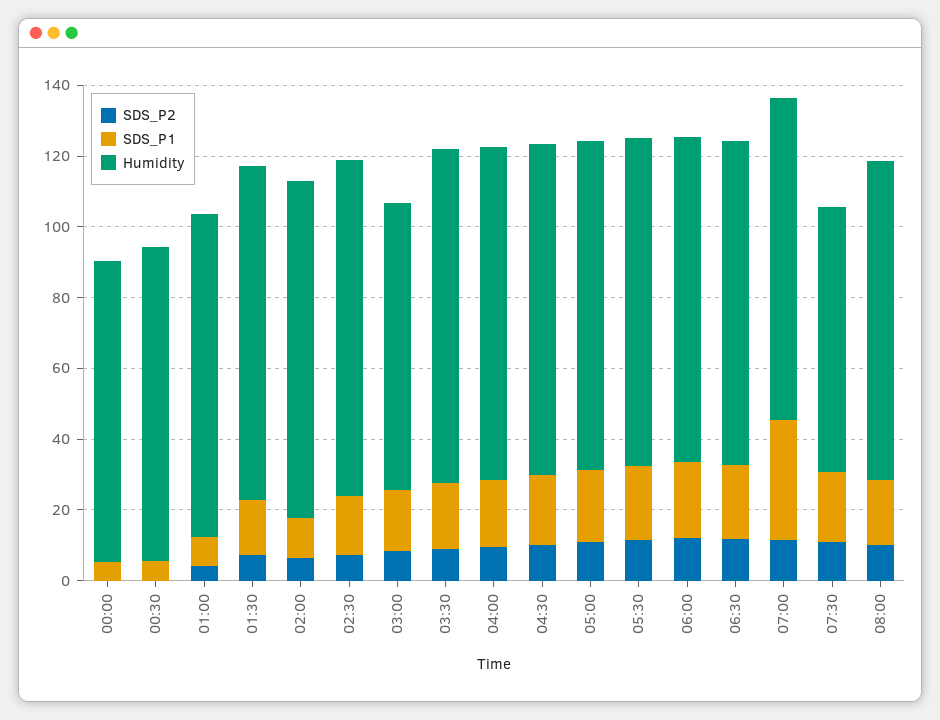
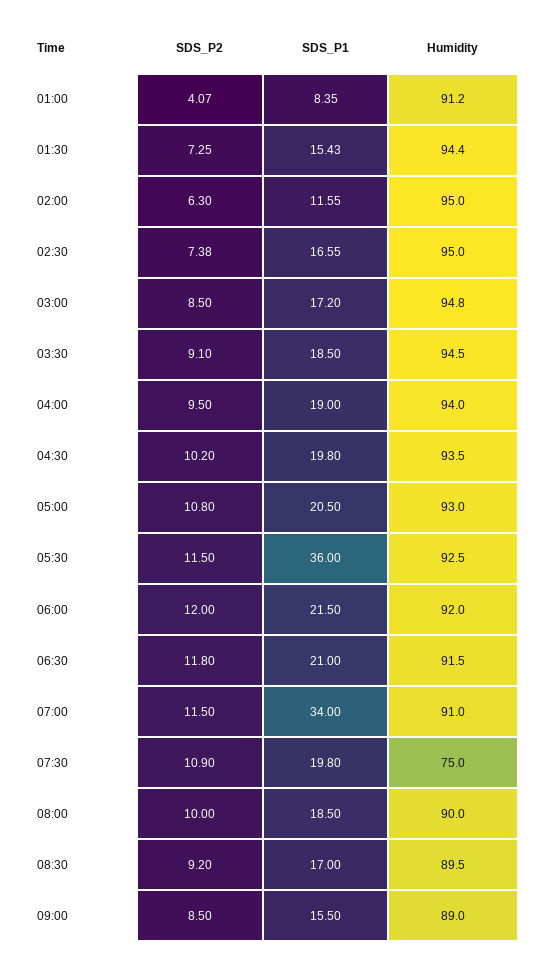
SDS_P2, 00:00: 0 -> none
SDS_P1, 00:00: 5 -> none
Humidity, 00:00: 85 -> none
SDS_P2, 00:30: 0 -> none
SDS_P1, 00:30: 5 -> none
Humidity, 00:30: 90 -> none
Humidity, 03:00: 80 -> 94.8
SDS_P1, 05:30: 20 -> 36
SDS_P2, 08:30: none -> 9.2
SDS_P1, 08:30: none -> 17
Humidity, 08:30: none -> 89.5
SDS_P2, 09:00: none -> 8.5
SDS_P1, 09:00: none -> 15.5
Humidity, 09:00: none -> 89

